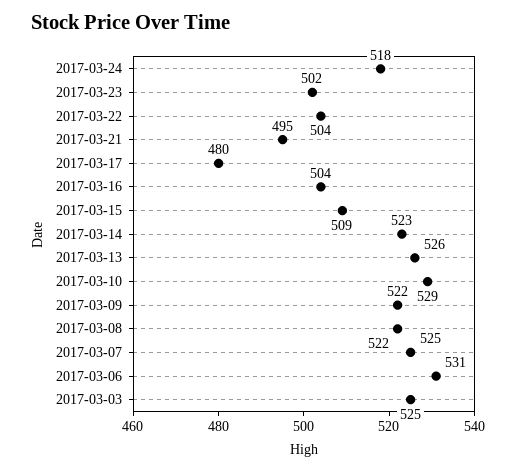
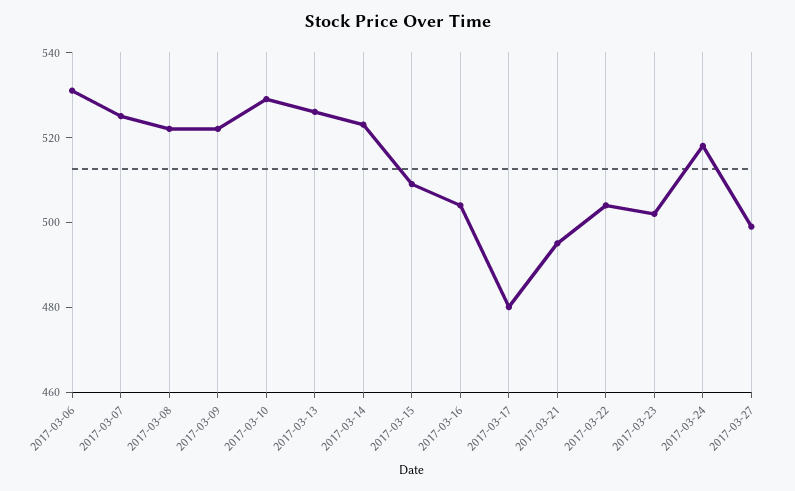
2017-03-03: 525 -> none
2017-03-27: none -> 500

